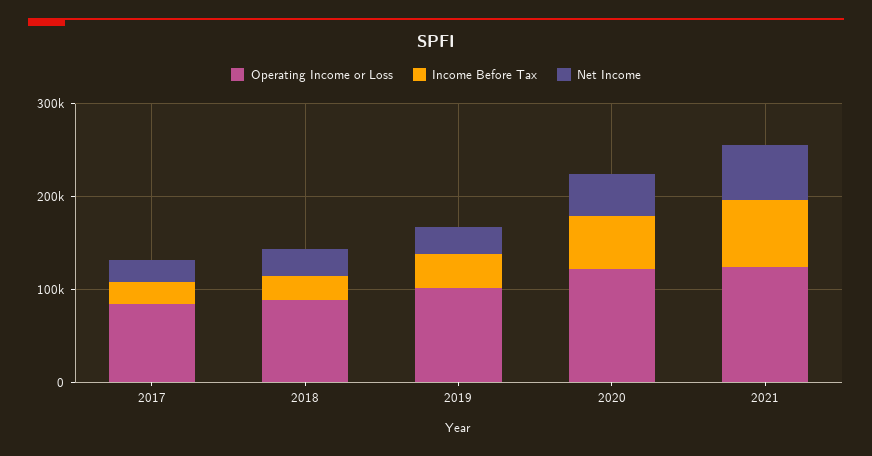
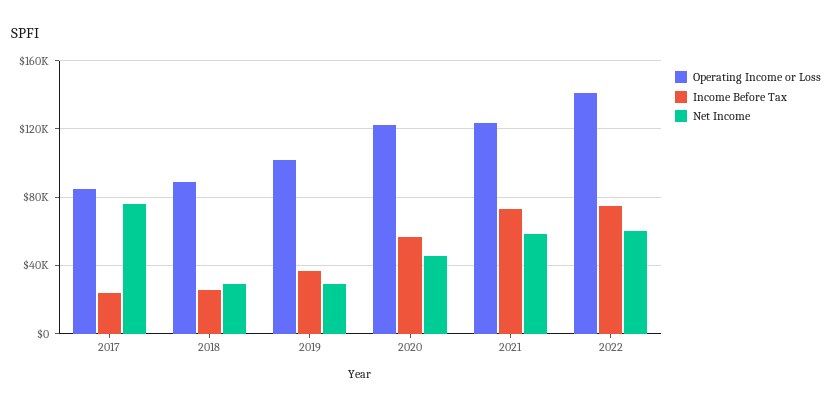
Net Income, 2017: 20000 -> 75000
Operating Income or Loss, 2022: none -> 140000
Income Before Tax, 2022: none -> 75000
Net Income, 2022: none -> 60000

